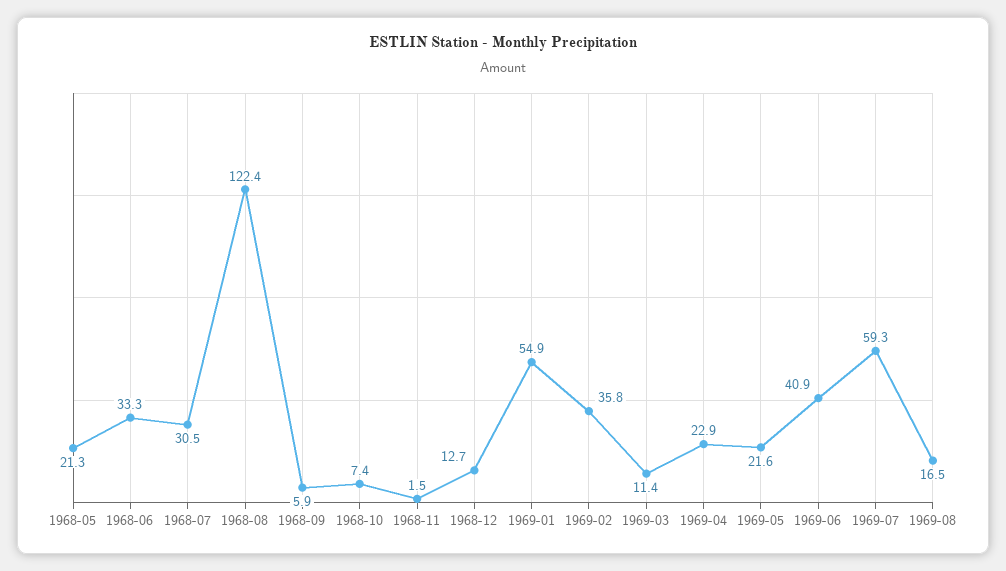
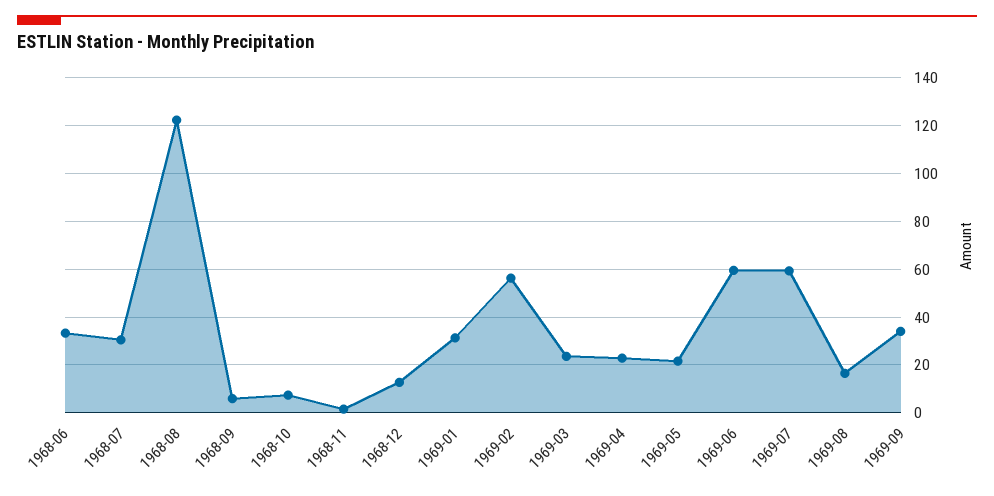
1968-05: 21.3 -> none
1969-01: 54.9 -> 30
1969-02: 35.8 -> 55
1969-03: 11.4 -> 25
1969-06: 40.9 -> 60
1969-09: none -> 35

